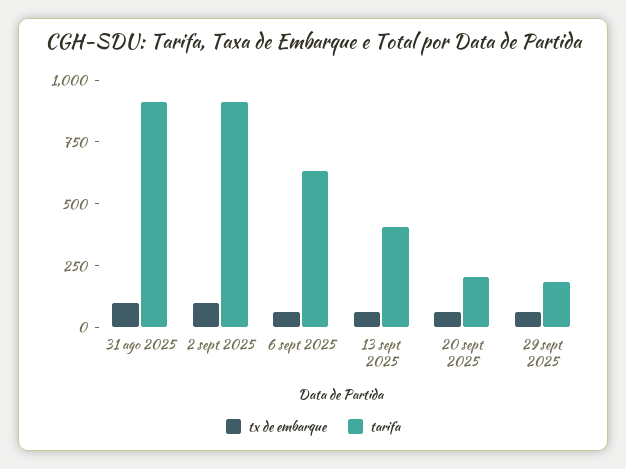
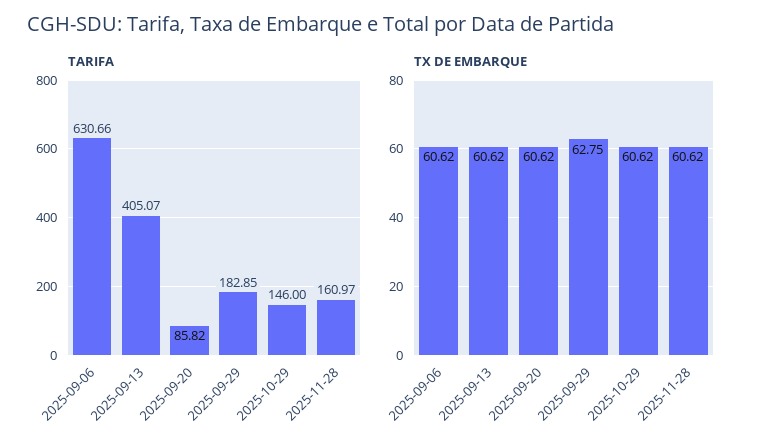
tx de embarque, 31 ago 2025: 100 -> none
tarifa, 31 ago 2025: 900 -> none
tx de embarque, 2 sept 2025: 100 -> none
tarifa, 2 sept 2025: 900 -> none
tarifa, 20 sept 2025: 200 -> 85.82
tarifa, 2025-10-29: none -> 146
tarifa, 2025-11-28: none -> 160.97
tx de embarque, 2025-10-29: none -> 60.62
tx de embarque, 2025-11-28: none -> 60.62

